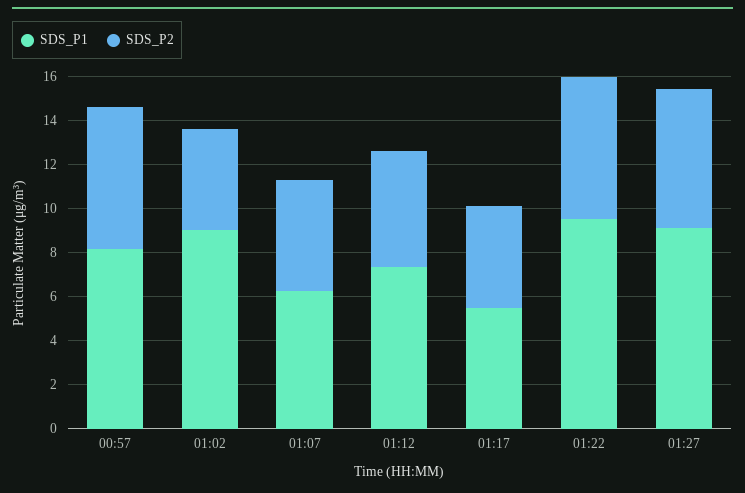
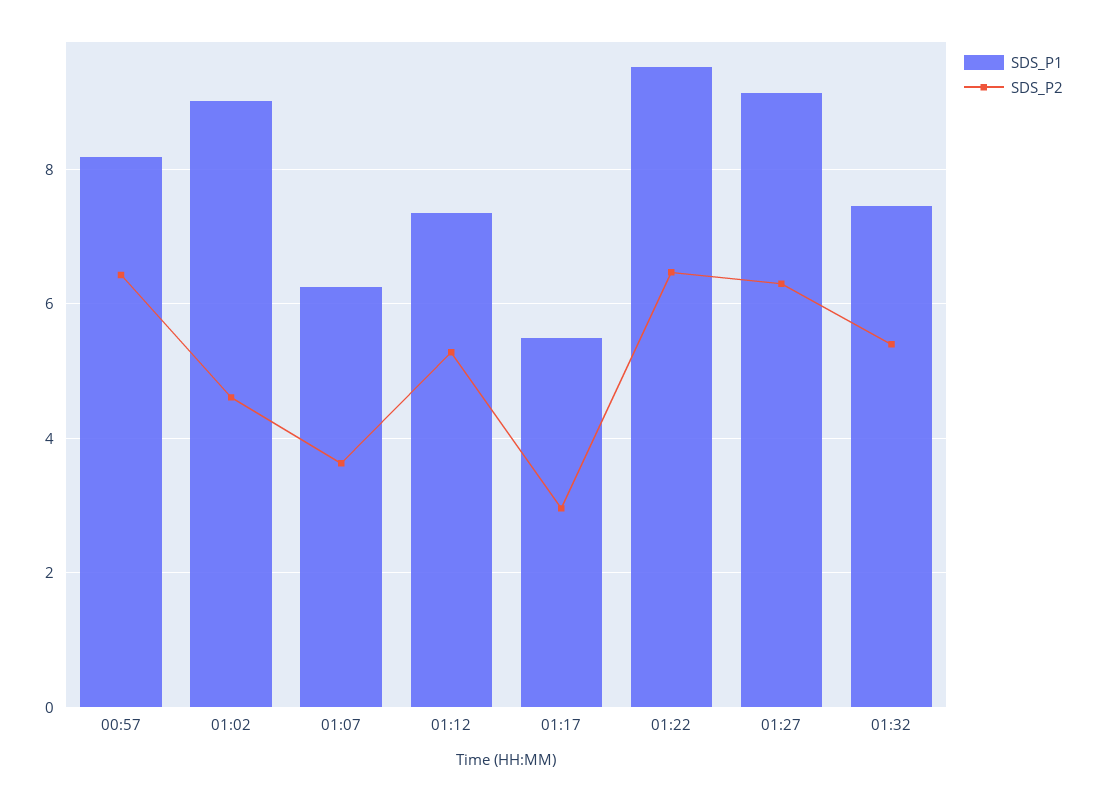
SDS_P2, 01:07: 5 -> 3.6
SDS_P2, 01:17: 4.5 -> 3
SDS_P1, 01:32: none -> 7.4
SDS_P2, 01:32: none -> 5.4

